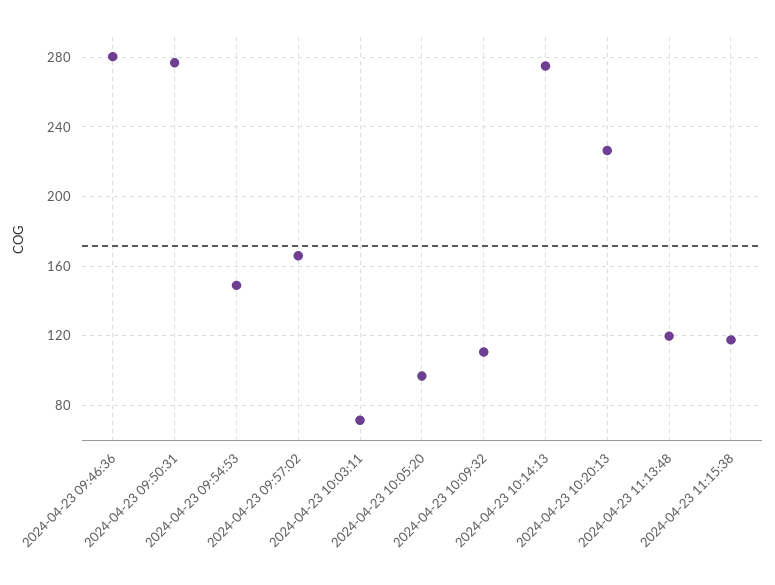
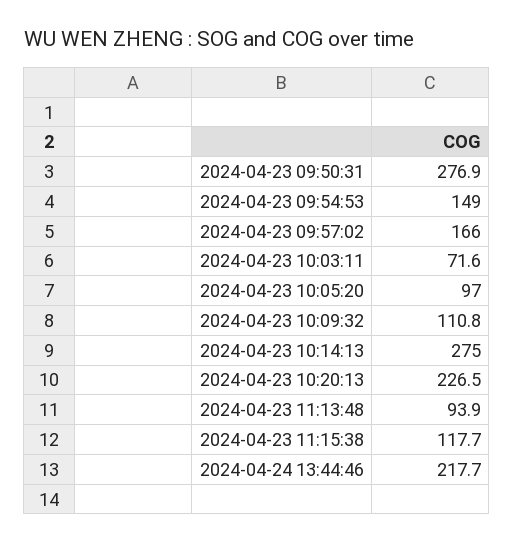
2024-04-23 09:46:36: 280 -> none
2024-04-23 11:13:48: 120 -> 93.9
2024-04-24 13:44:46: none -> 217.7

